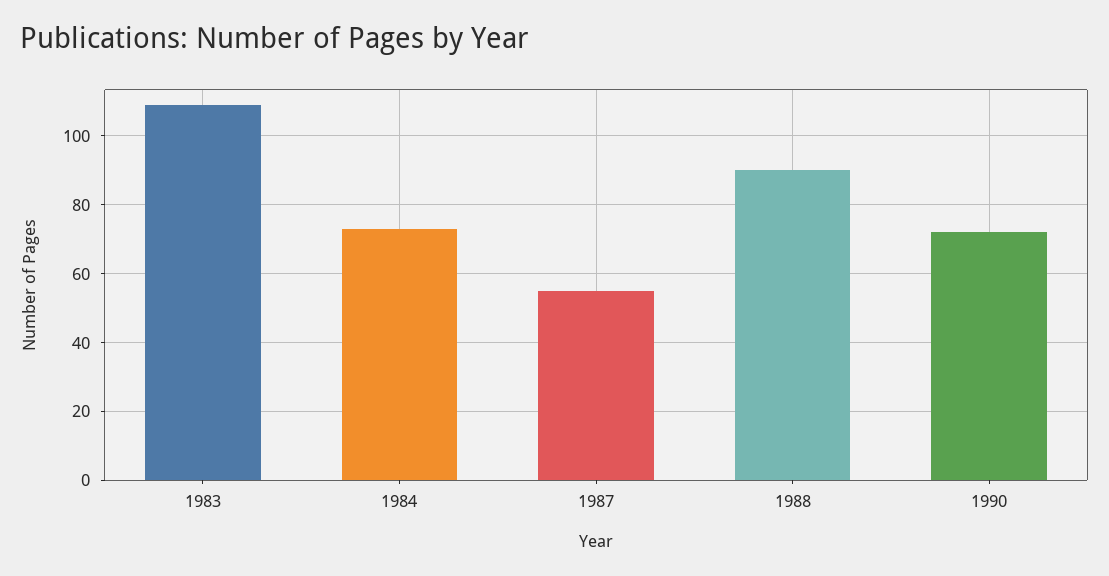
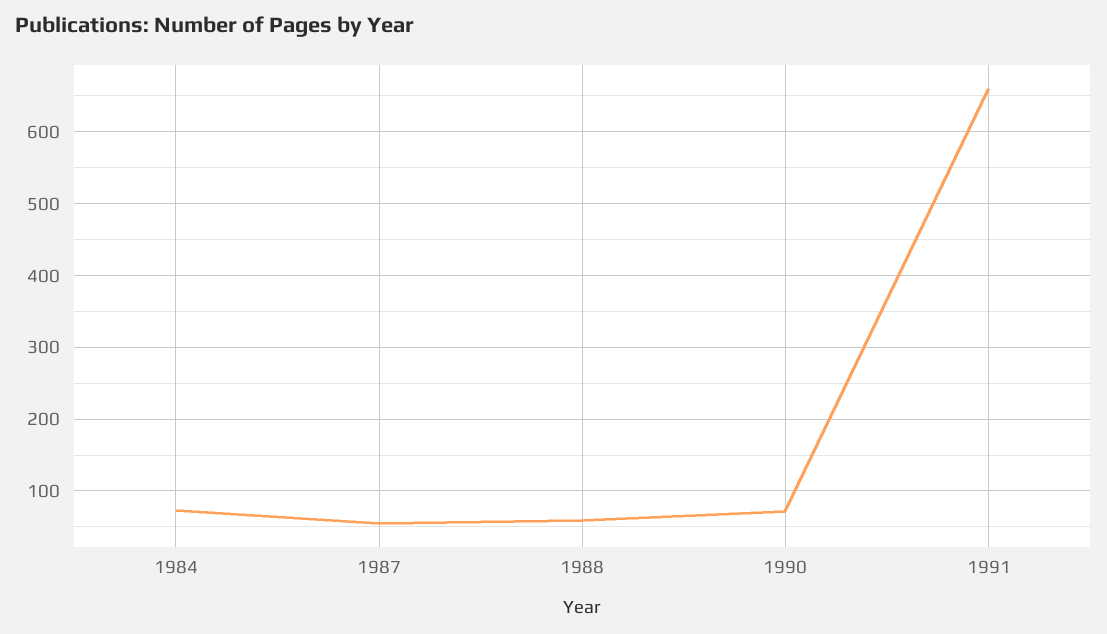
1983: 110 -> none
1988: 90 -> 60
1991: none -> 660

